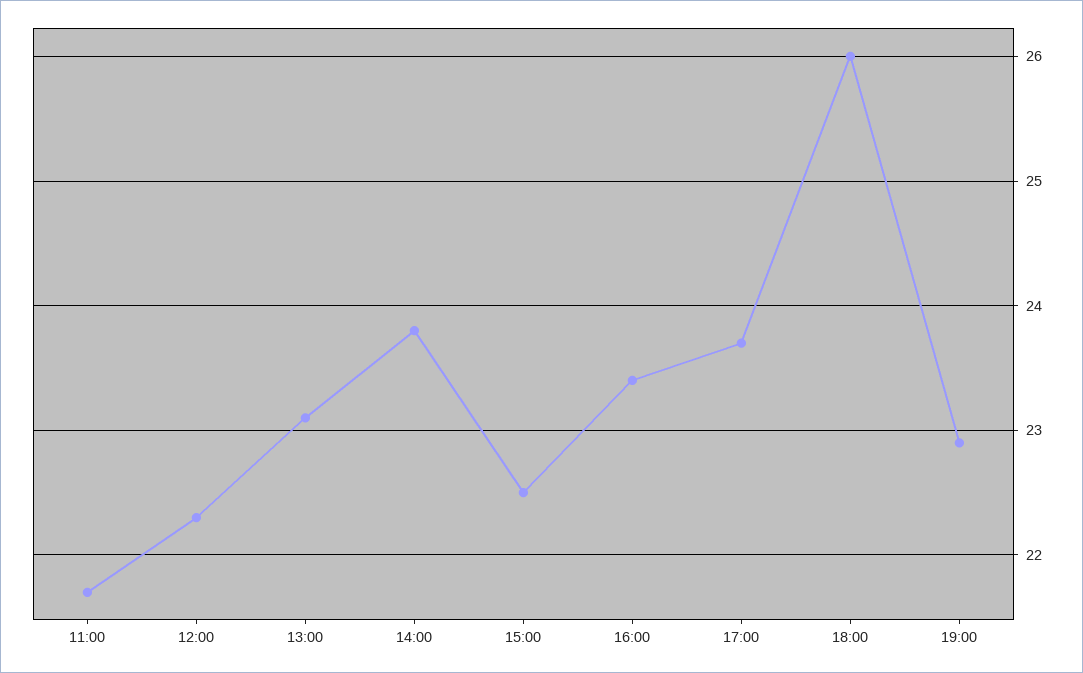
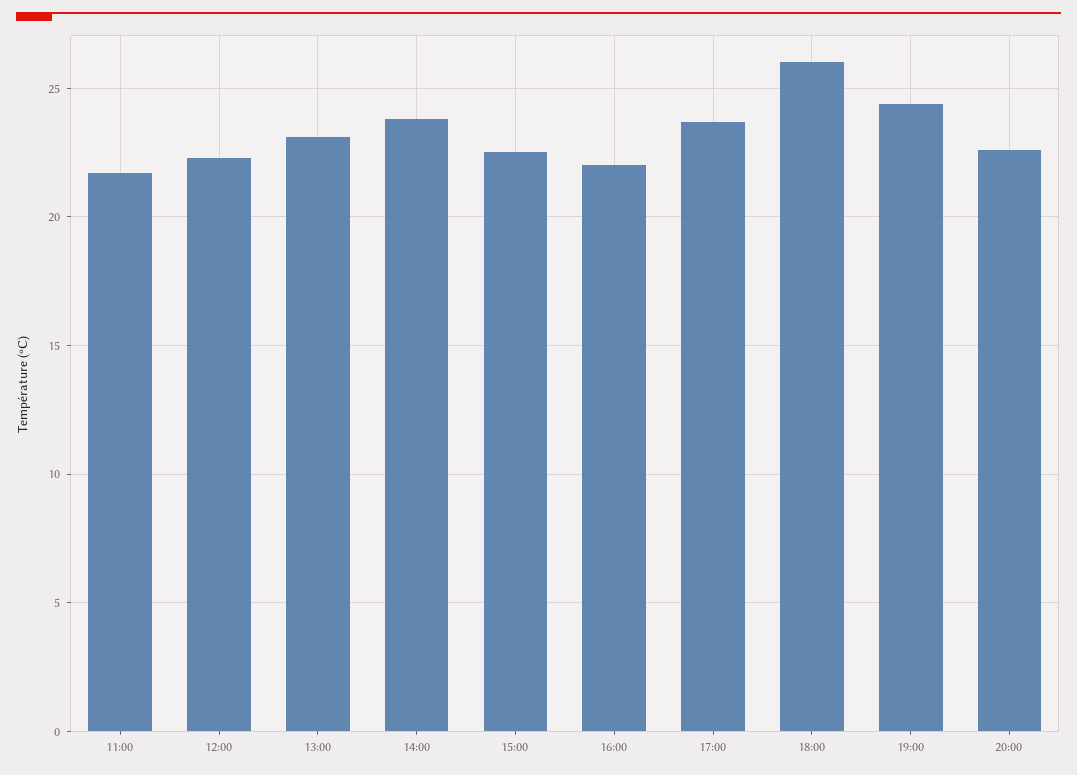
16:00: 23.4 -> 22
19:00: 22.9 -> 24.5
20:00: none -> 22.5

